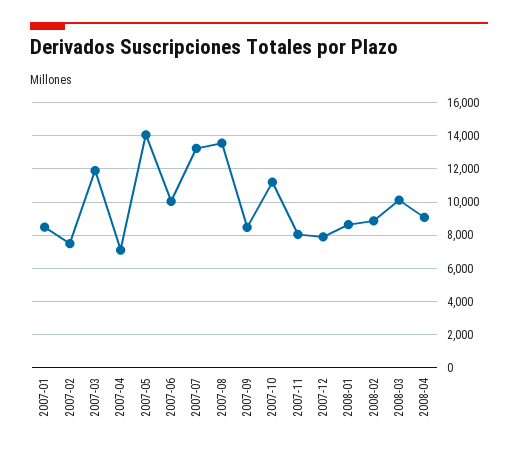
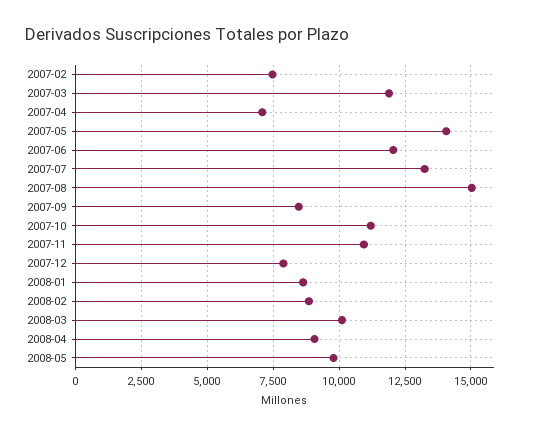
2007-01: 8500 -> none
2007-06: 10000 -> 12000
2007-08: 13500 -> 15000
2007-11: 8000 -> 11000
2008-05: none -> 9750

